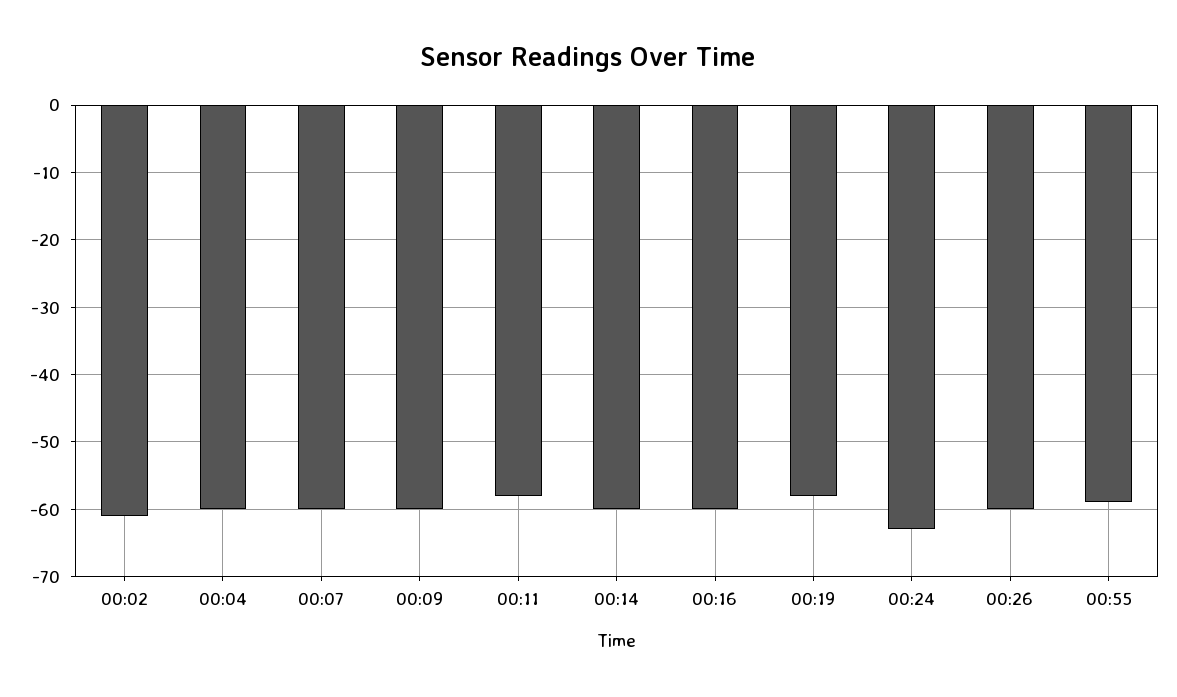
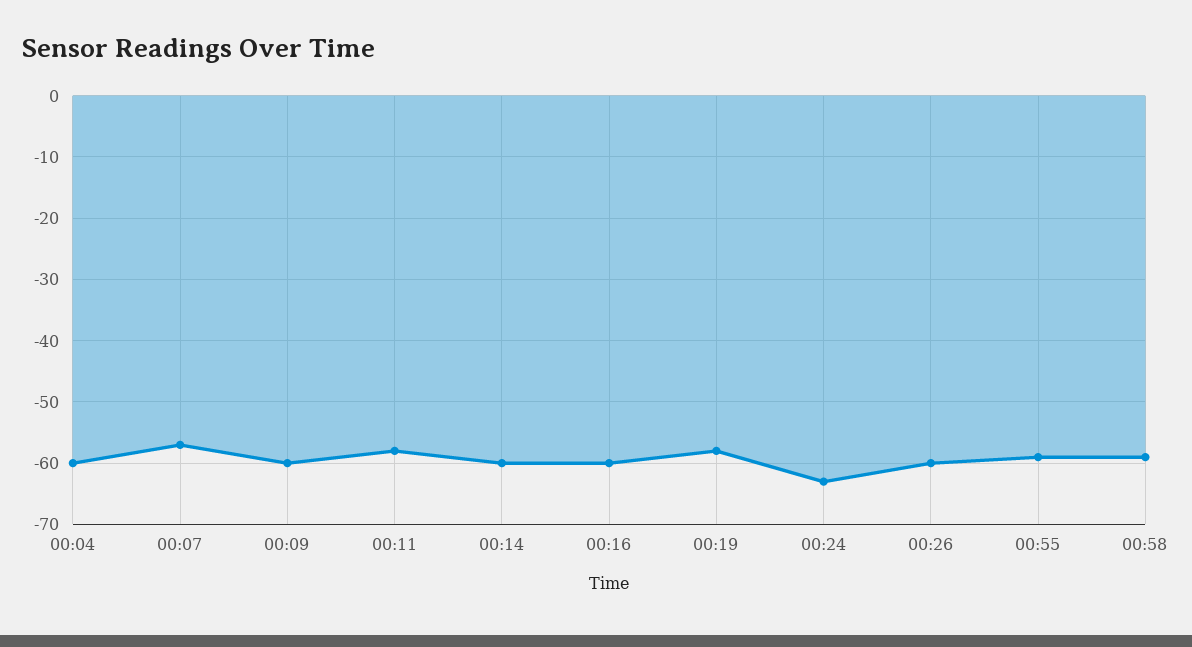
00:02: -61 -> none
00:07: -60 -> -57
00:58: none -> -59

